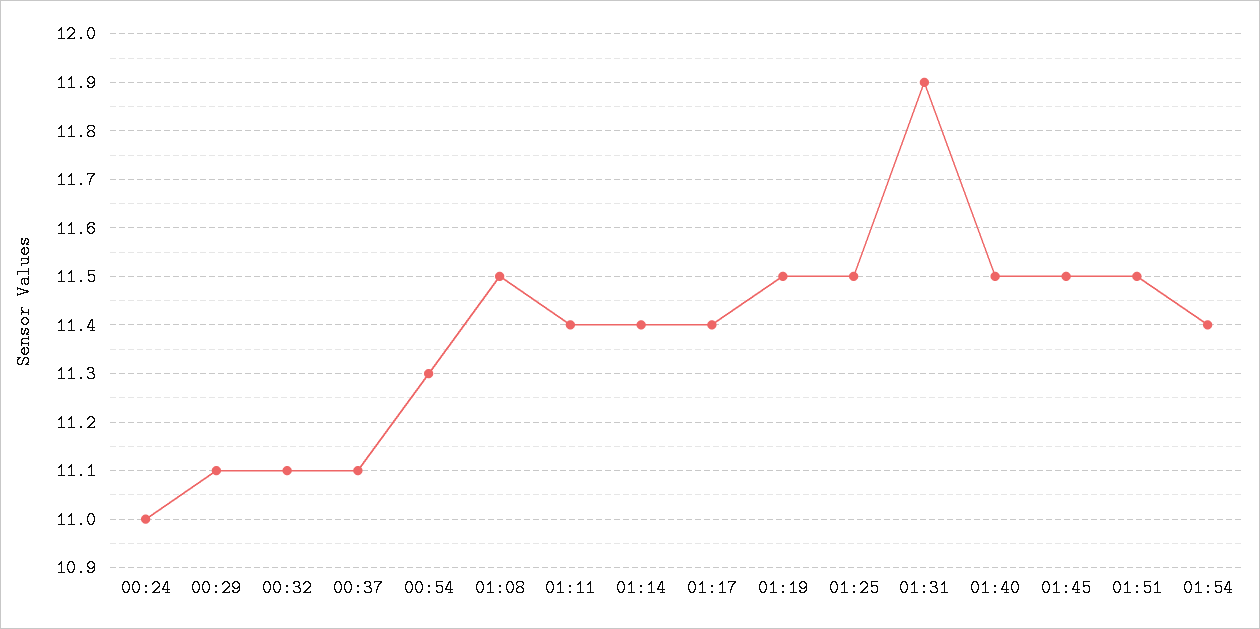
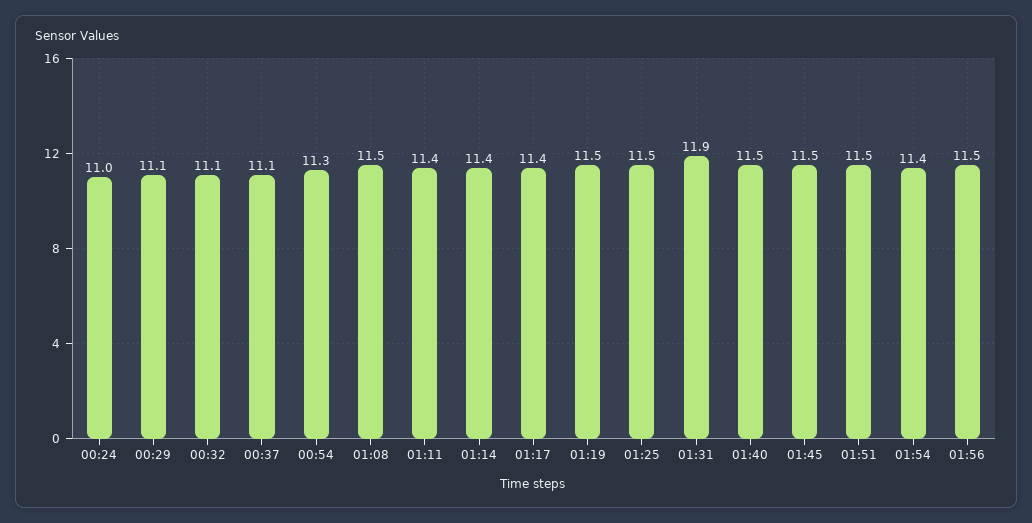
01:56: none -> 11.5

